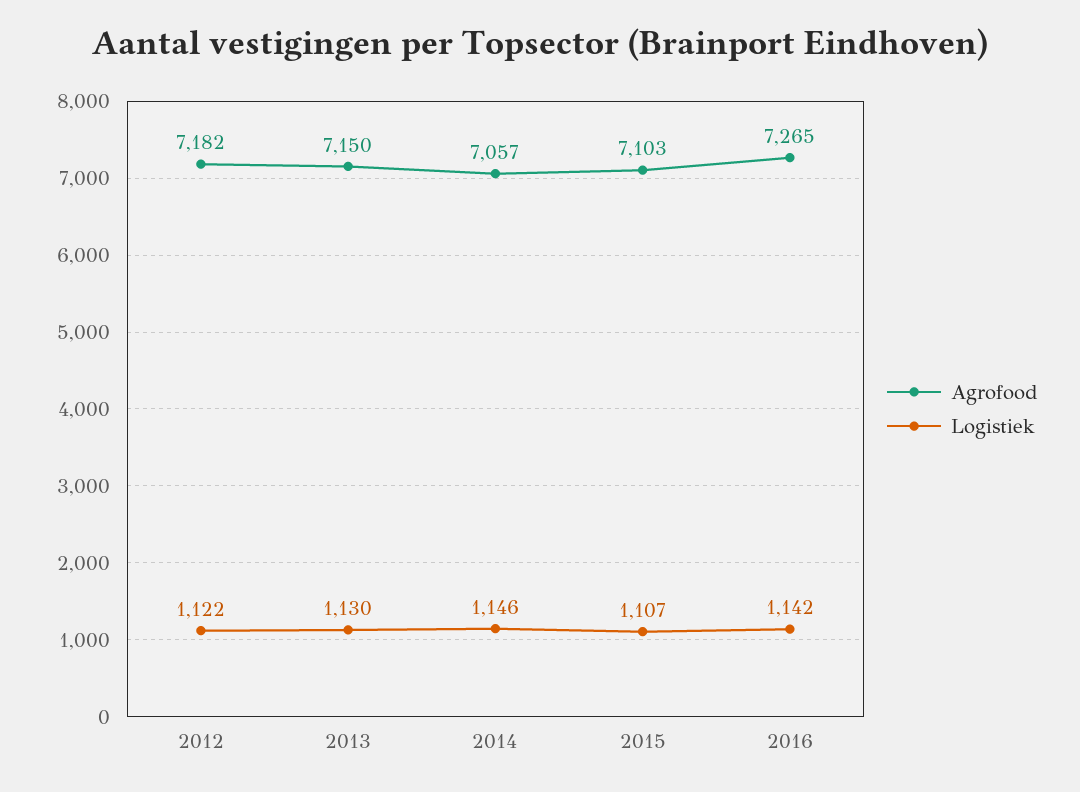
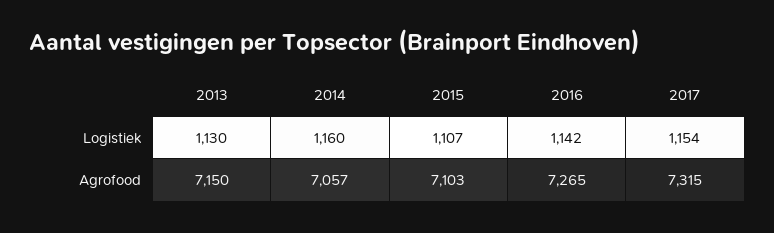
Agrofood, 2012: 7182 -> none
Logistiek, 2012: 1122 -> none
Logistiek, 2014: 1146 -> 1160
Logistiek, 2017: none -> 1154
Agrofood, 2017: none -> 7315

